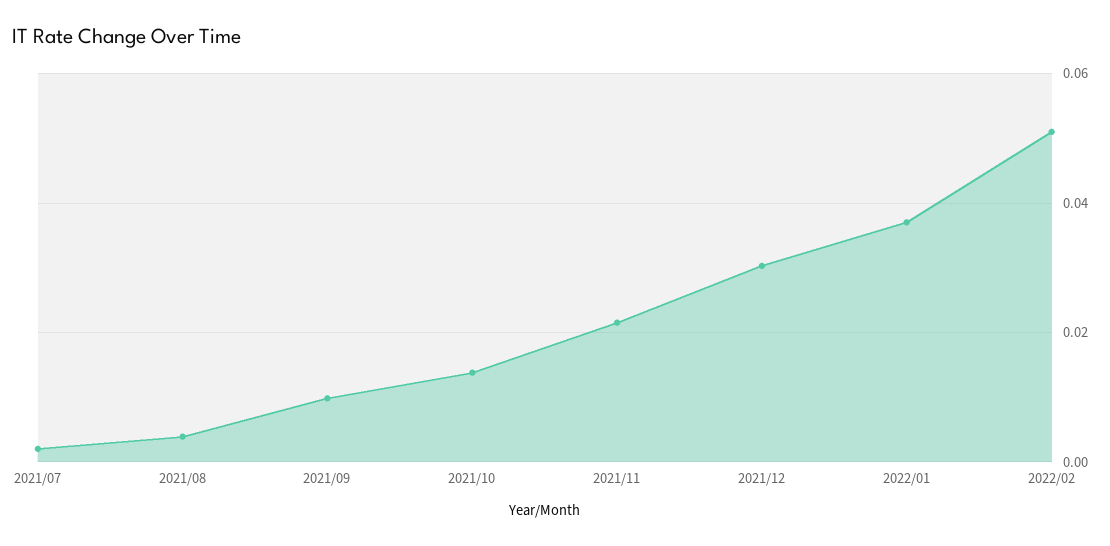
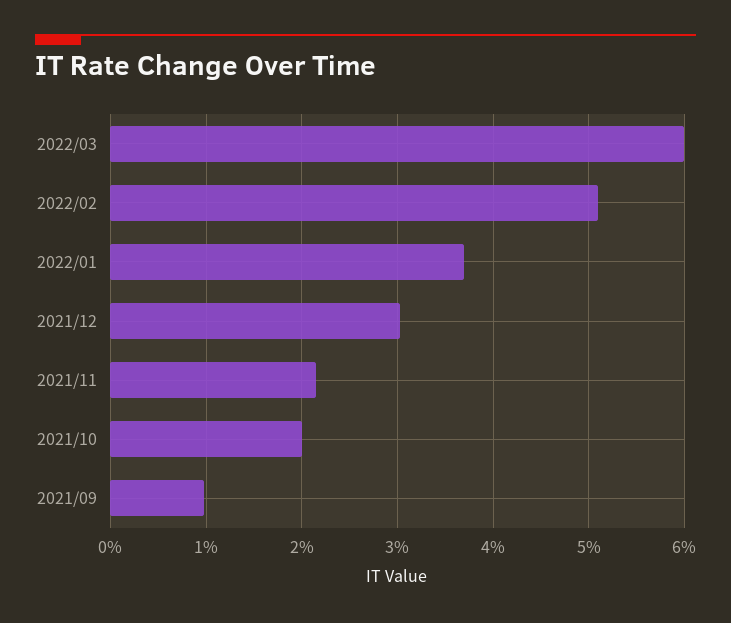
2021/07: 0.002 -> none
2021/08: 0.004 -> none
2021/10: 0.014 -> 0.02
2022/03: none -> 0.06

